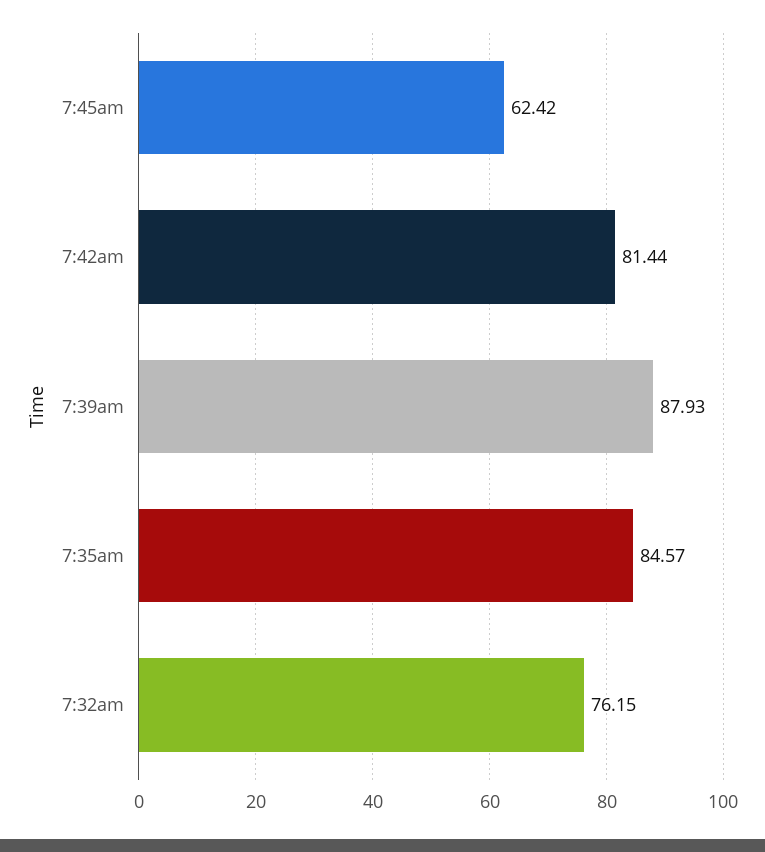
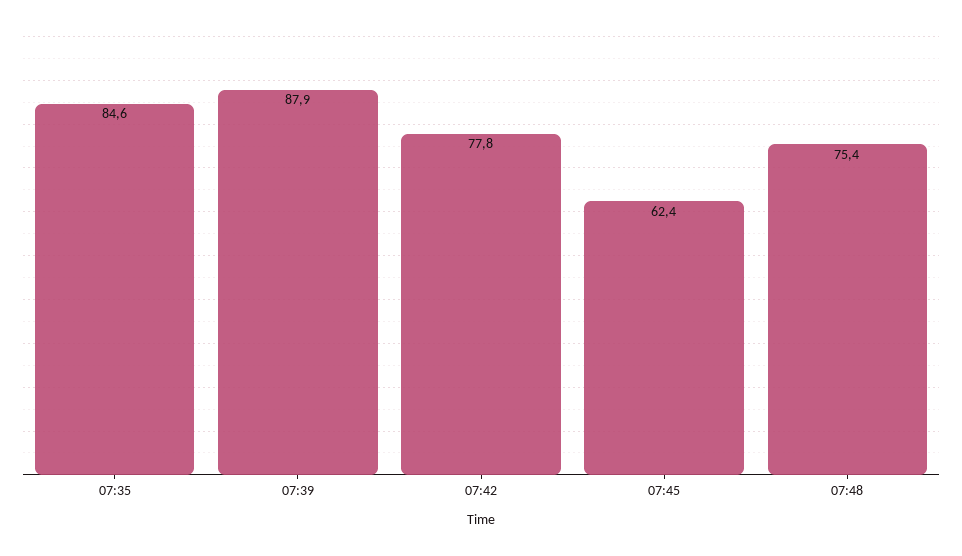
7:42am: 81.44 -> 77.8
7:32am: 76.15 -> none
07:48: none -> 75.4

